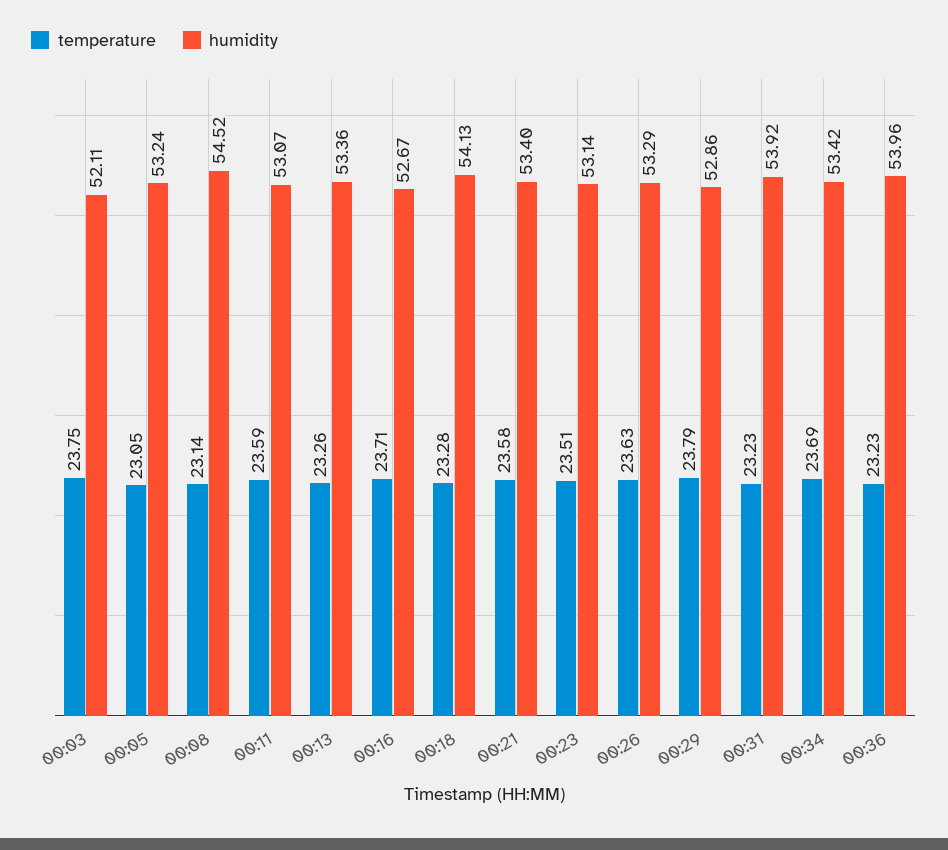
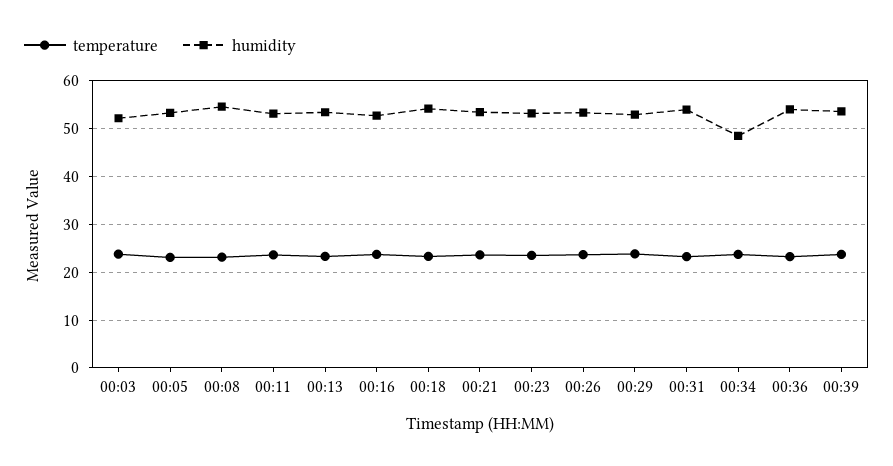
humidity, 00:34: 53.42 -> 48
temperature, 00:39: none -> 24
humidity, 00:39: none -> 54

